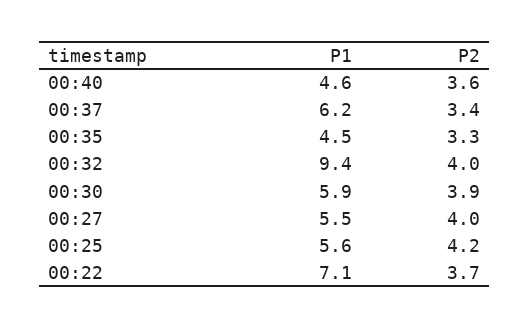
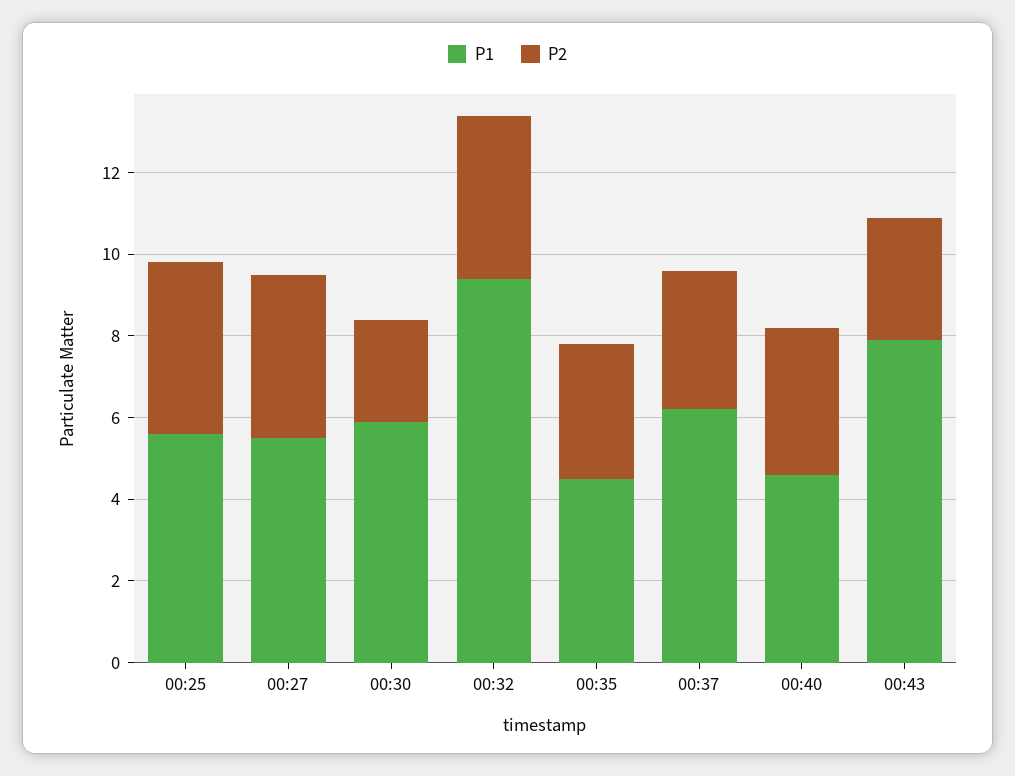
P2, 00:30: 3.9 -> 2.5
P1, 00:22: 7.1 -> none
P2, 00:22: 3.7 -> none
P1, 00:43: none -> 8
P2, 00:43: none -> 3

